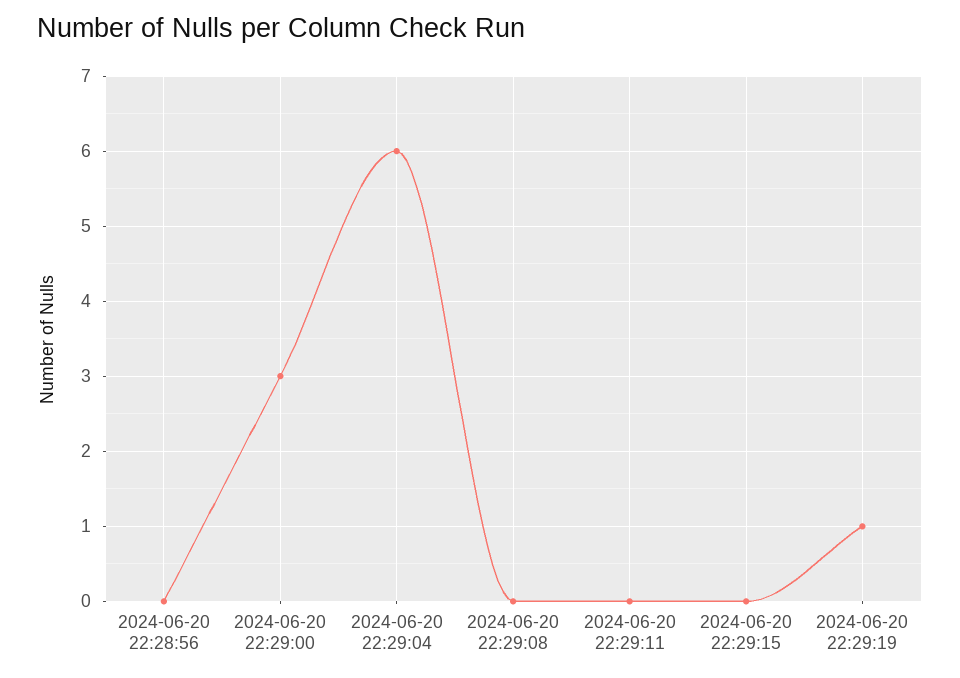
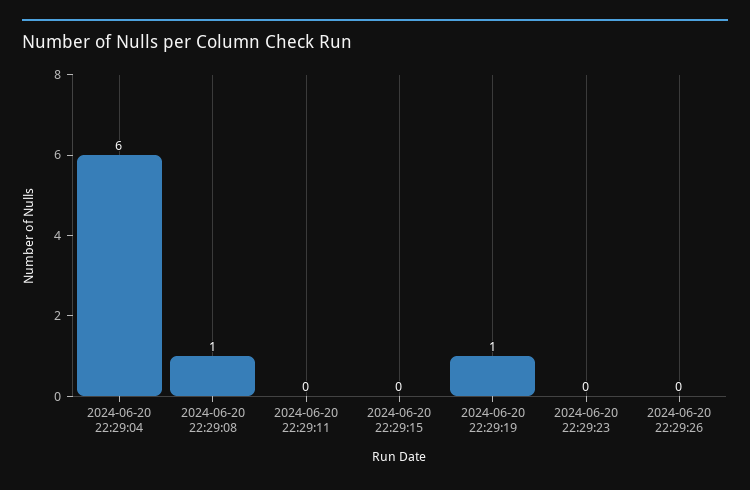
2024-06-20 22:28:56: 0 -> none
2024-06-20 22:29:00: 3 -> none
2024-06-20 22:29:08: 0 -> 1
2024-06-20 22:29:23: none -> 0
2024-06-20 22:29:26: none -> 0

